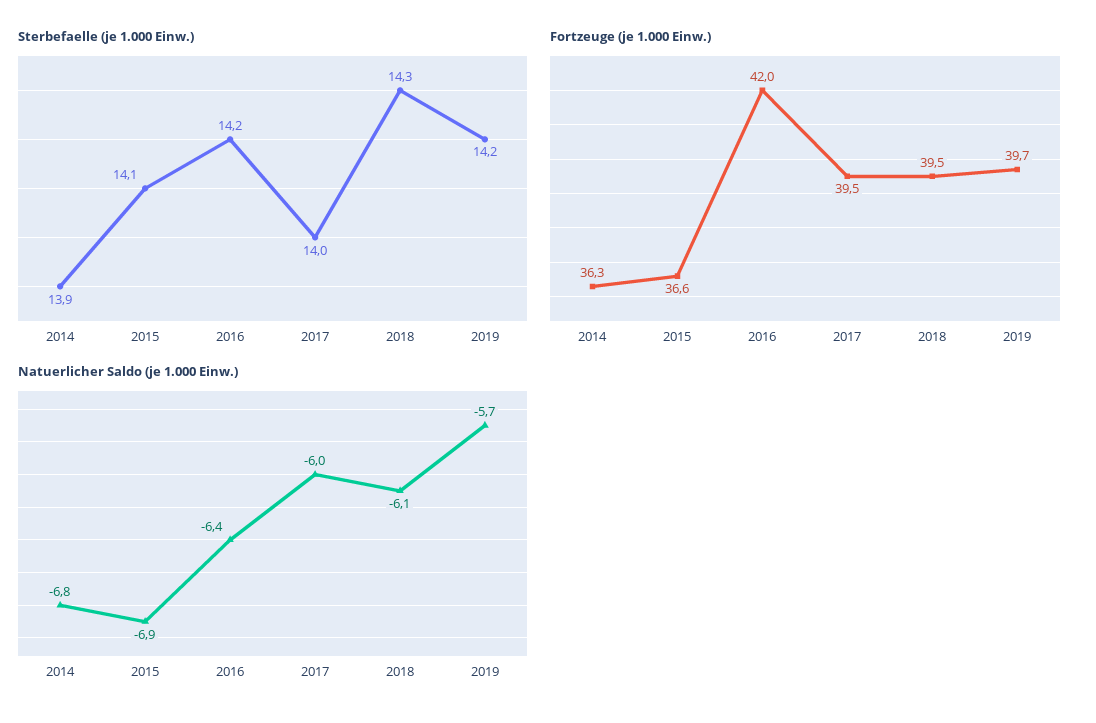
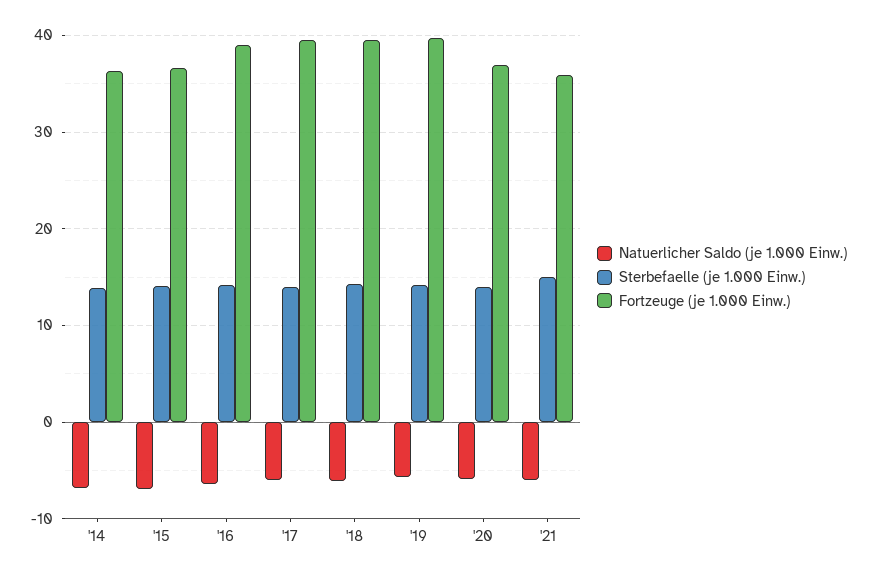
Fortzeuge (je 1.000 Einw.), 2016: 42 -> 39
Natuerlicher Saldo (je 1.000 Einw.), '20: none -> -6
Sterbefaelle (je 1.000 Einw.), '20: none -> 14
Fortzeuge (je 1.000 Einw.), '20: none -> 37
Natuerlicher Saldo (je 1.000 Einw.), '21: none -> -6
Sterbefaelle (je 1.000 Einw.), '21: none -> 15
Fortzeuge (je 1.000 Einw.), '21: none -> 36

